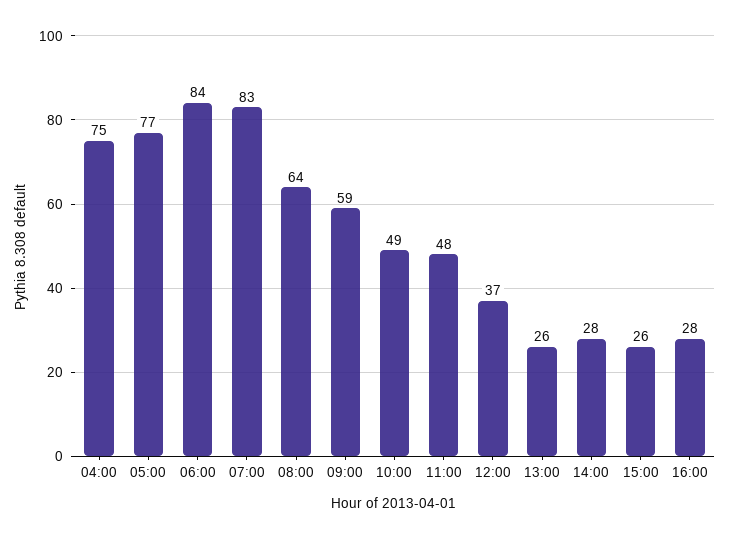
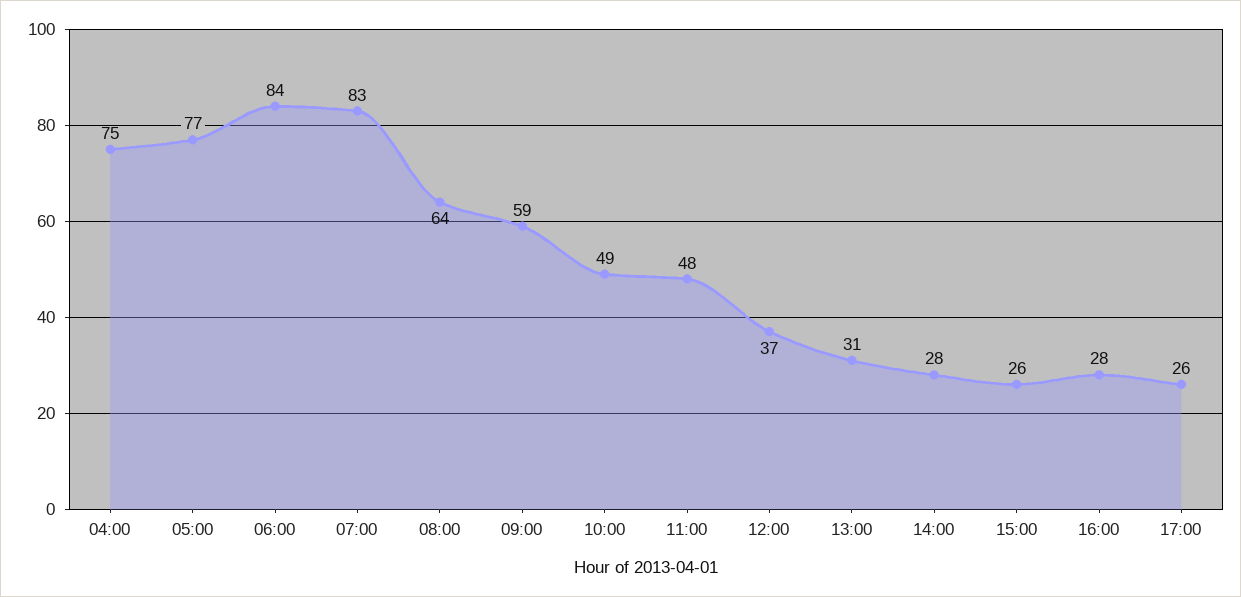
13:00: 26 -> 31
17:00: none -> 26

